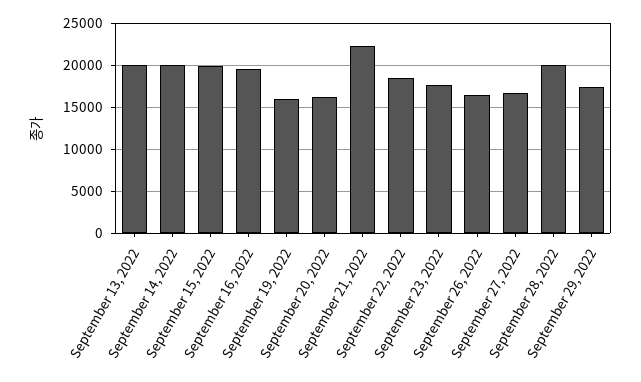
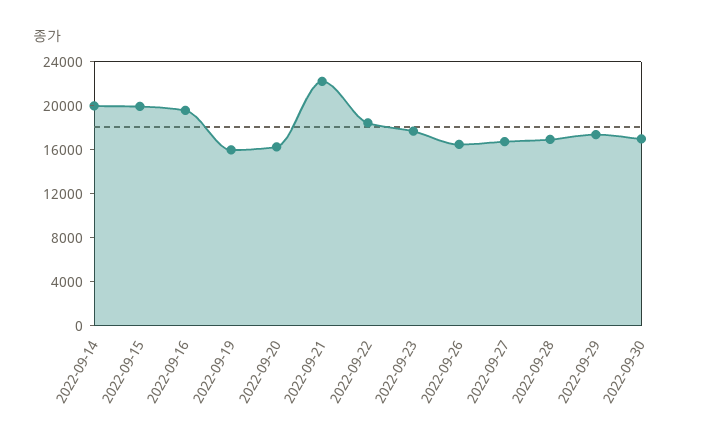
September 13, 2022: 20000 -> none
September 28, 2022: 20000 -> 17000
2022-09-30: none -> 17000

